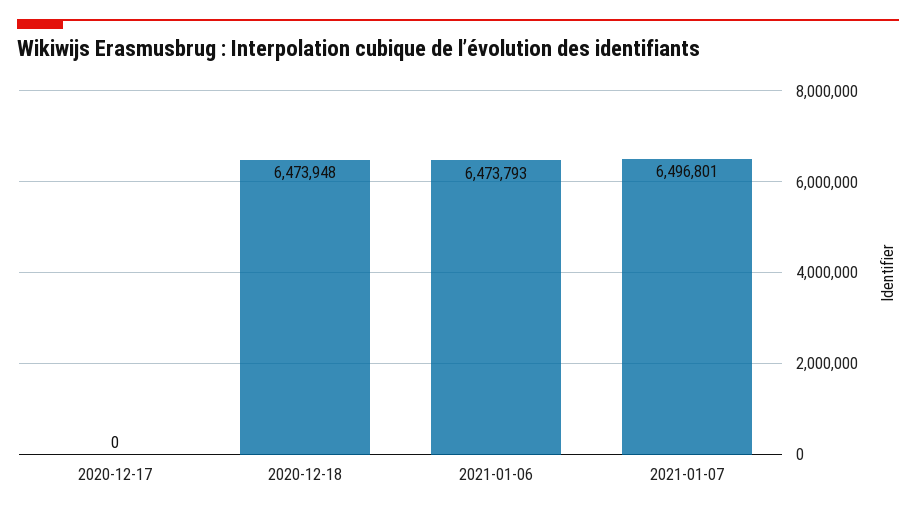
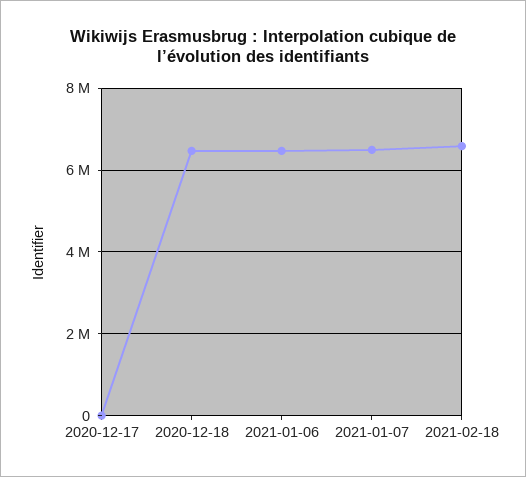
2021-02-18: none -> 6600000

